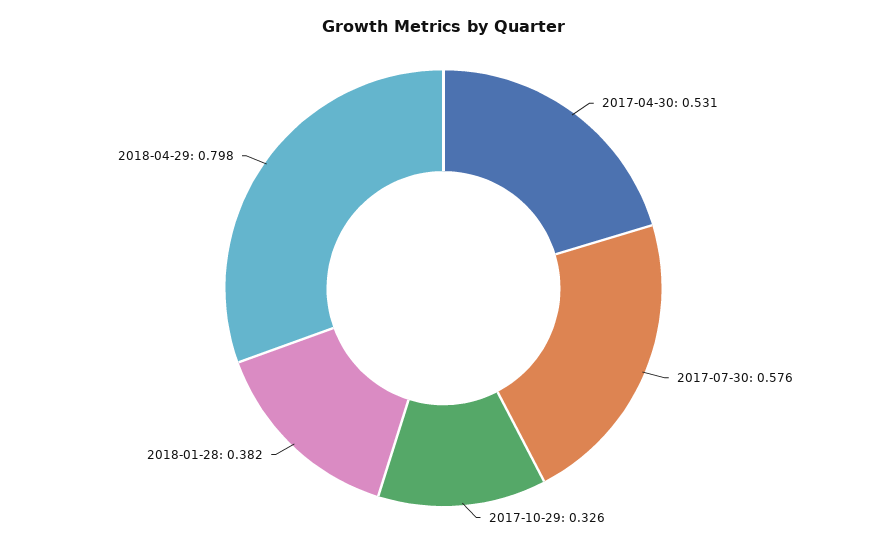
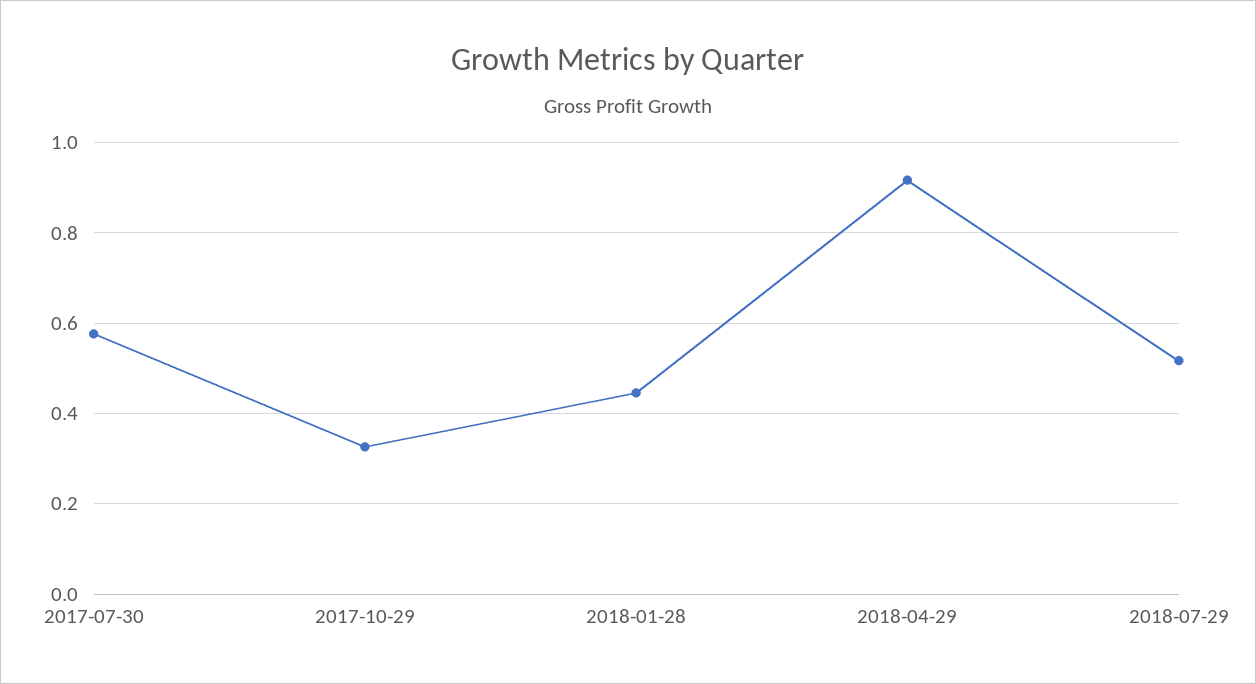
2017-04-30: 0.531 -> none
2018-01-28: 0.382 -> 0.44
2018-04-29: 0.798 -> 0.92
2018-07-29: none -> 0.52

